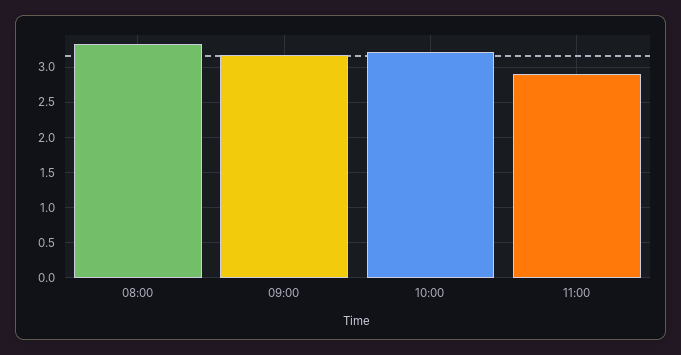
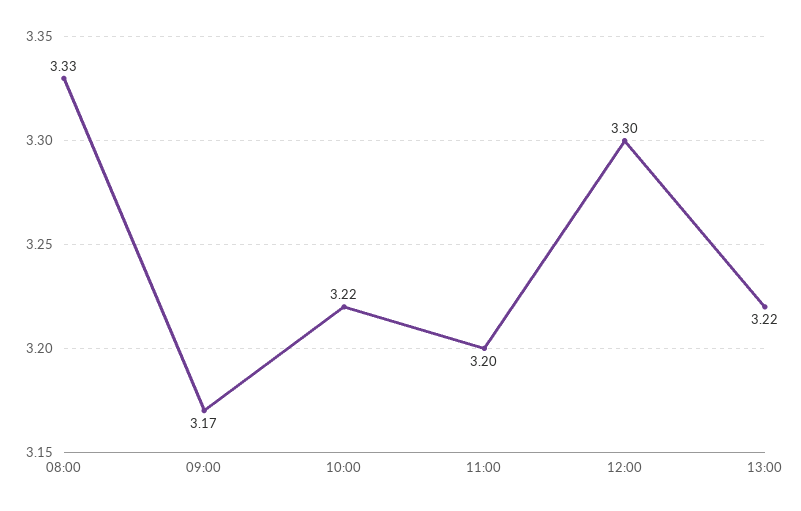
11:00: 2.9 -> 3.2
12:00: none -> 3.3
13:00: none -> 3.22

